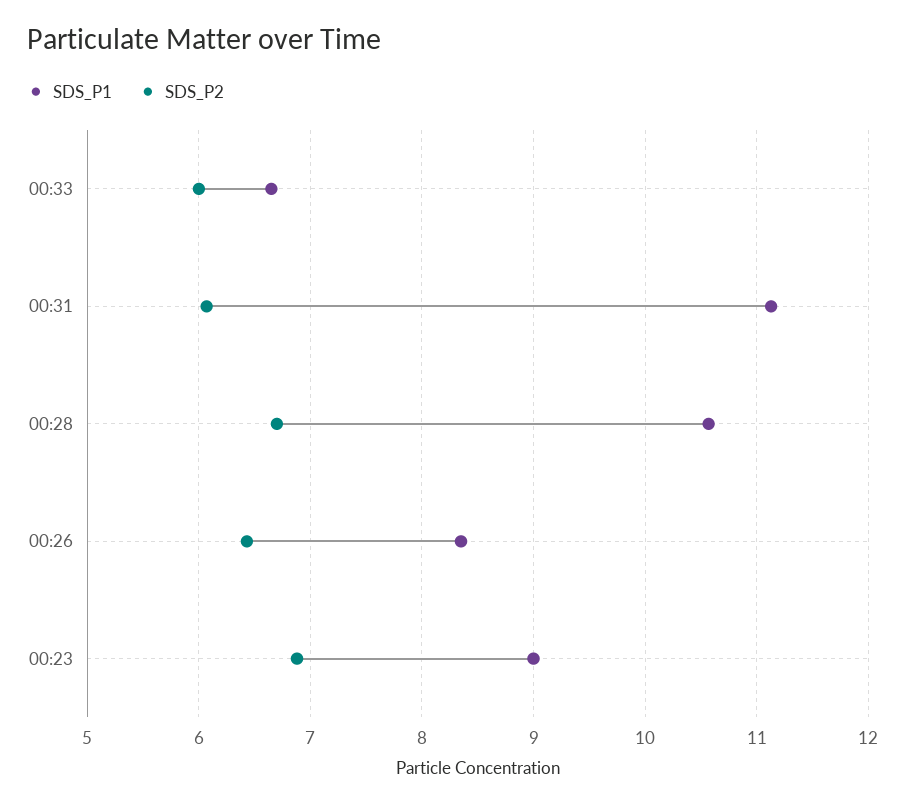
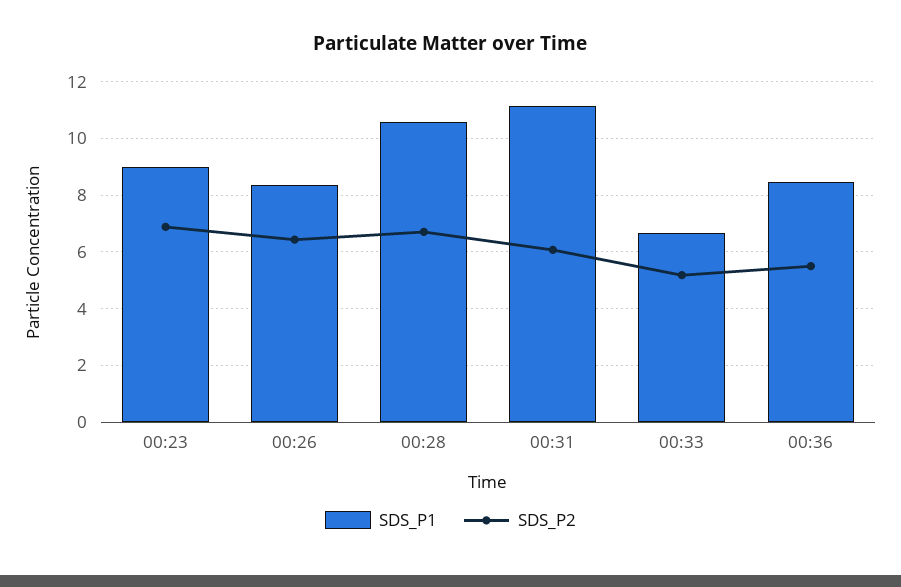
SDS_P2, 00:33: 6 -> 5.25
SDS_P1, 00:36: none -> 8.5
SDS_P2, 00:36: none -> 5.5

